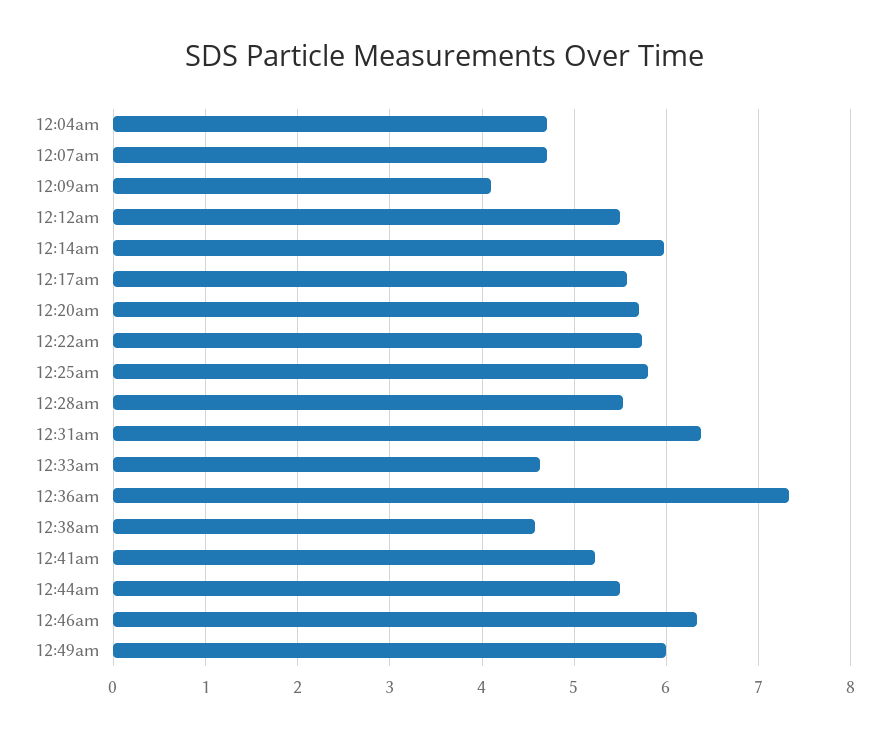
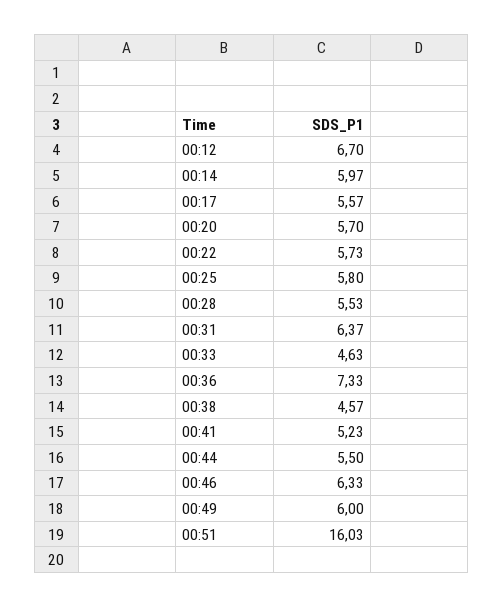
12:04am: 4.7 -> none
12:07am: 4.7 -> none
12:09am: 4.1 -> none
12:12am: 5.5 -> 6.7
00:51: none -> 16.03

